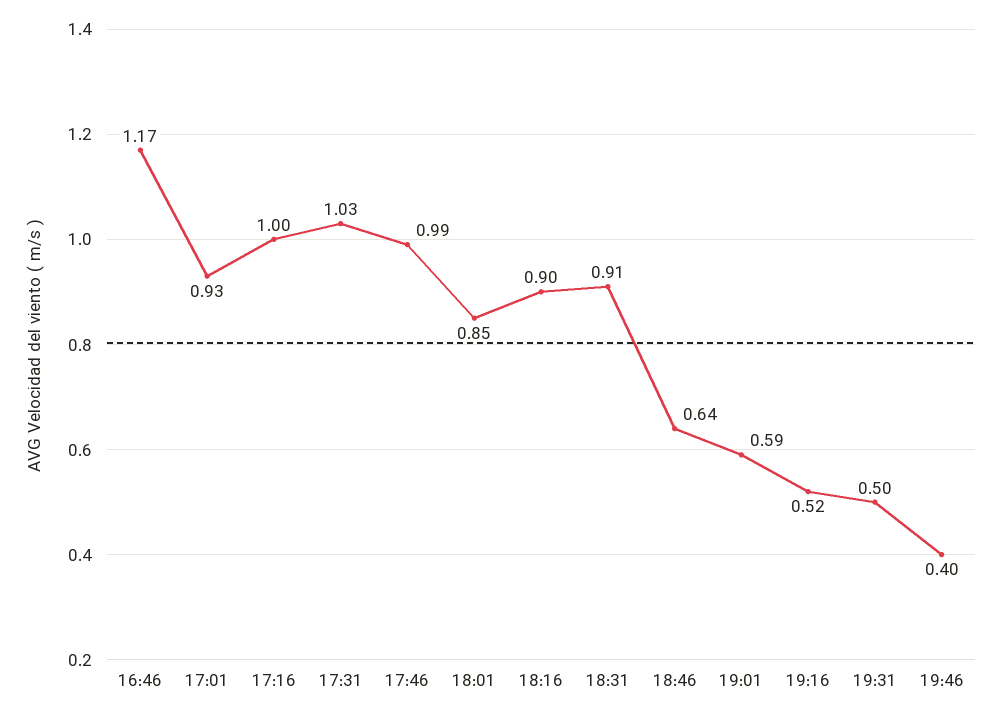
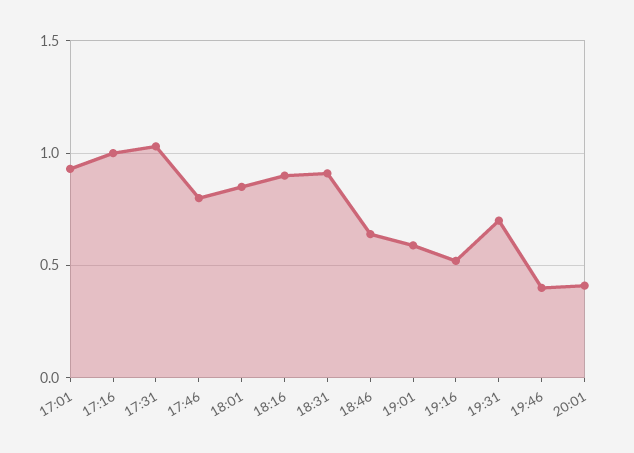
16:46: 1.17 -> none
17:46: 0.99 -> 0.8
19:31: 0.5 -> 0.7
20:01: none -> 0.4

